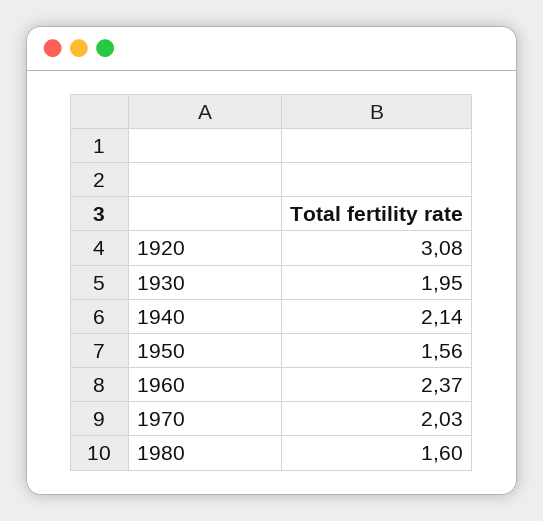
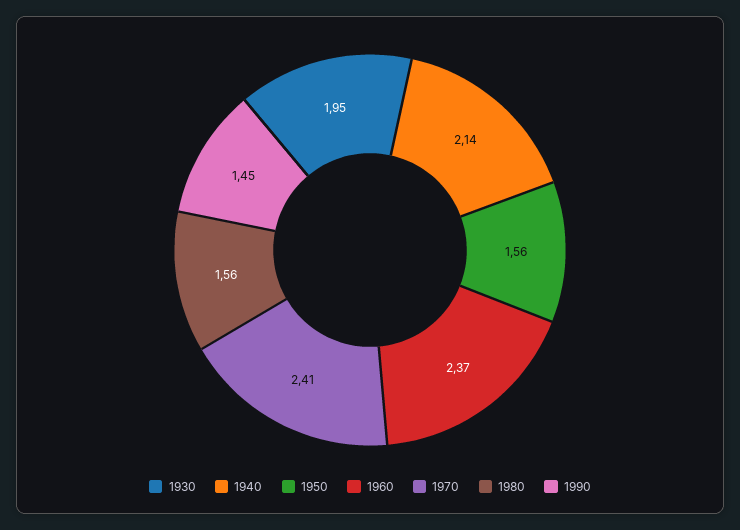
1920: 3.08 -> none
1970: 2.03 -> 2.41
1980: 1.6 -> 1.56
1990: none -> 1.45

